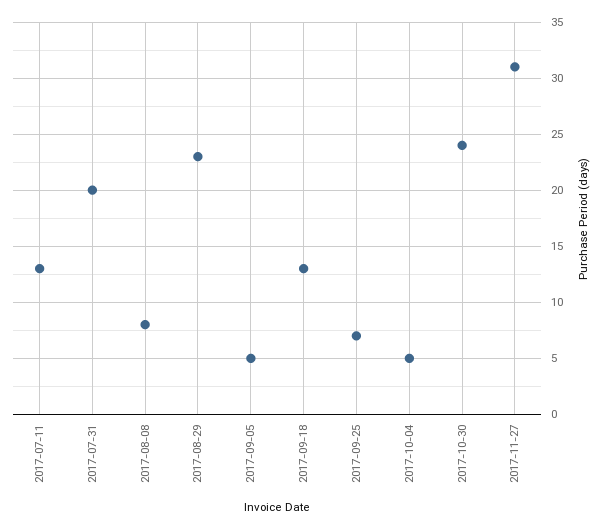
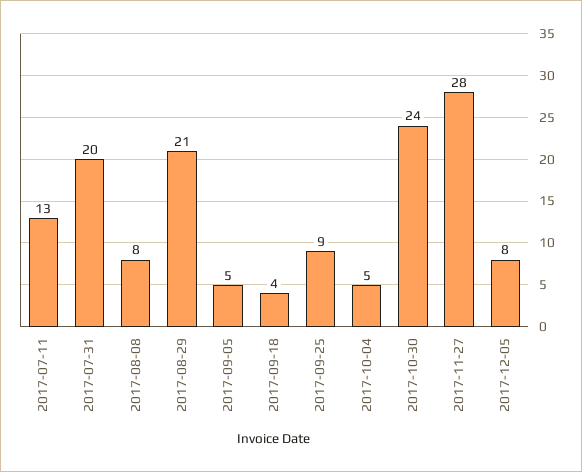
2017-08-29: 23 -> 21
2017-09-18: 13 -> 4
2017-09-25: 7 -> 9
2017-11-27: 31 -> 28
2017-12-05: none -> 8

